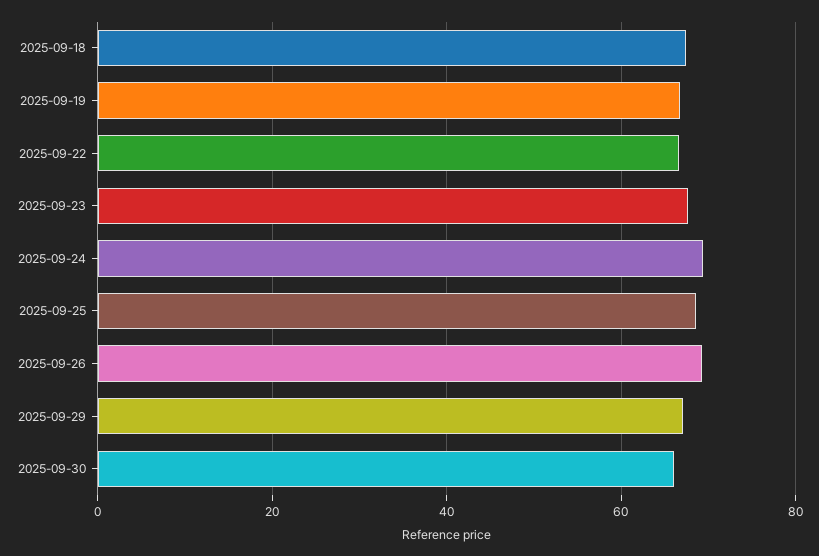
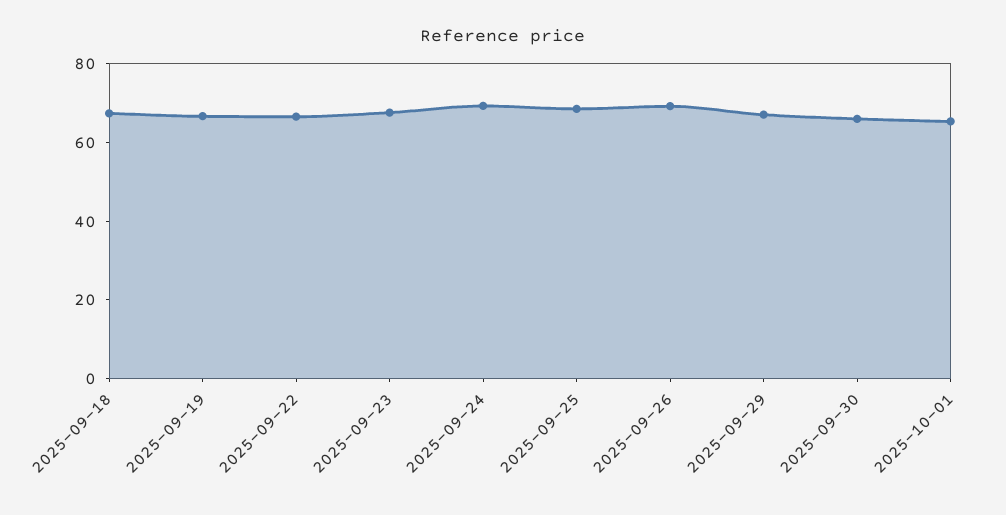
2025-10-01: none -> 65

